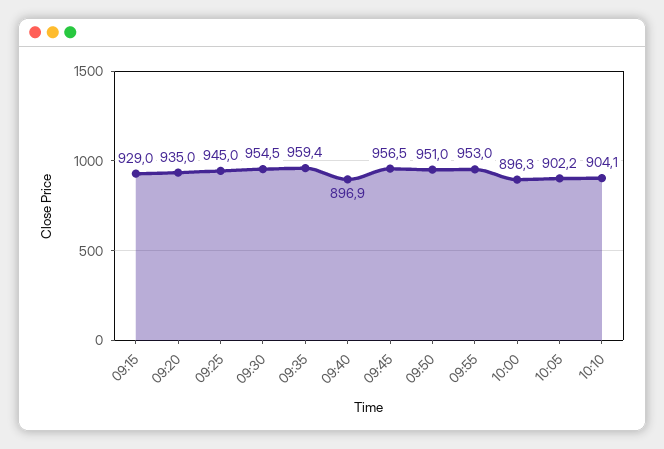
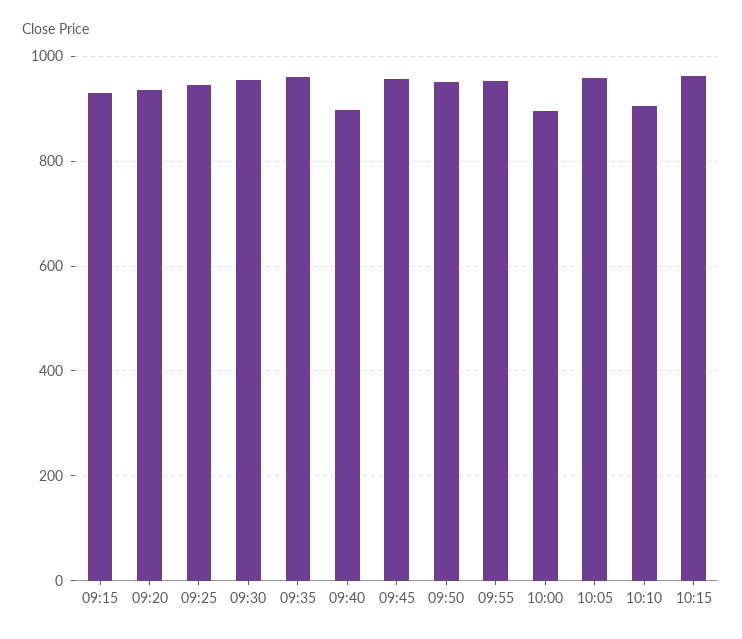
10:05: 902.2 -> 960
10:15: none -> 960

